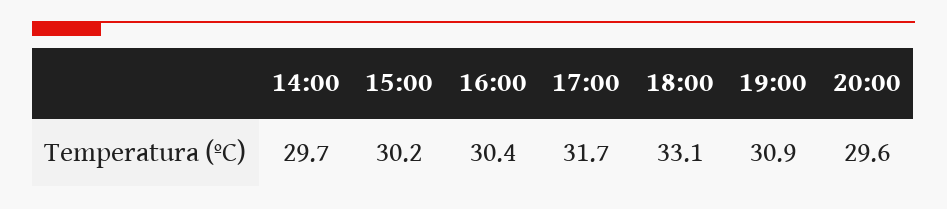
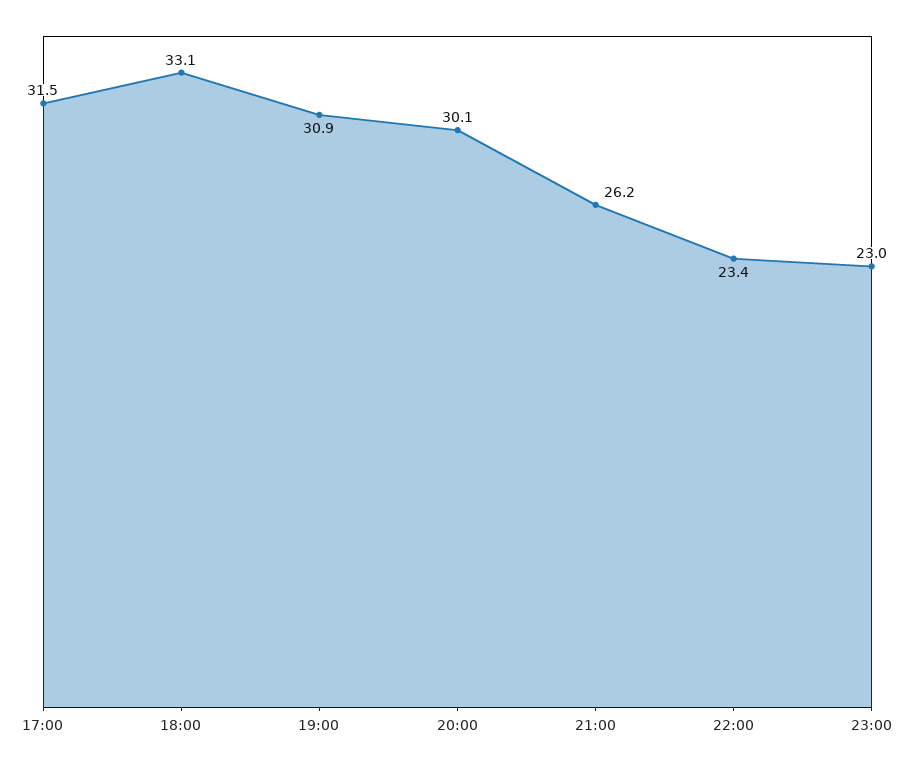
14:00: 29.7 -> none
15:00: 30.2 -> none
16:00: 30.4 -> none
17:00: 31.7 -> 31.5
20:00: 29.6 -> 30.1
21:00: none -> 26.2
22:00: none -> 23.4
23:00: none -> 23

